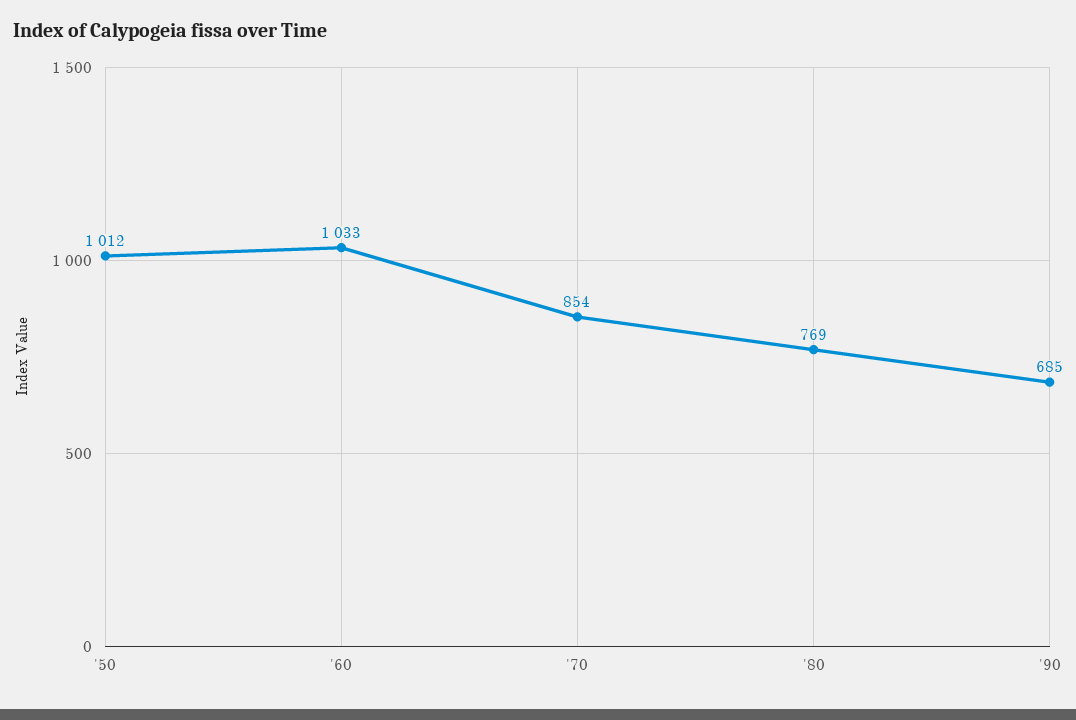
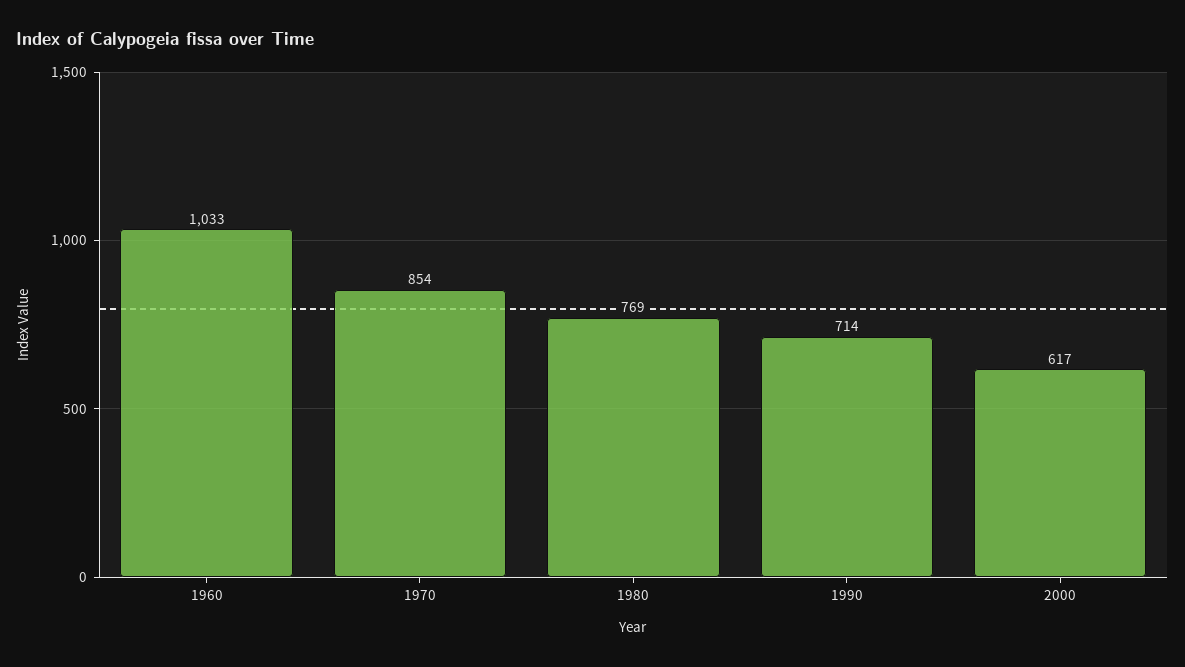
'50: 1012 -> none
'90: 685 -> 714
2000: none -> 617

